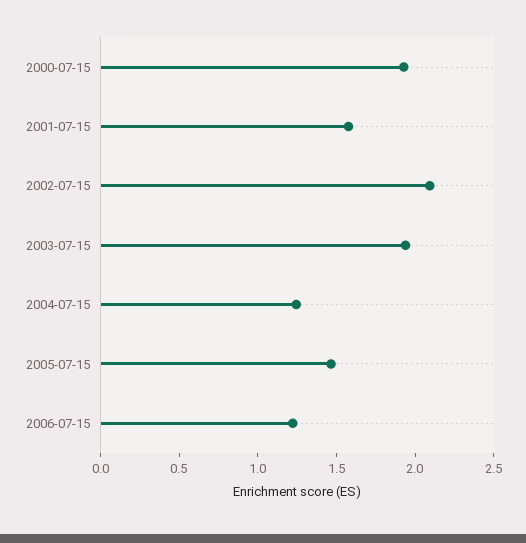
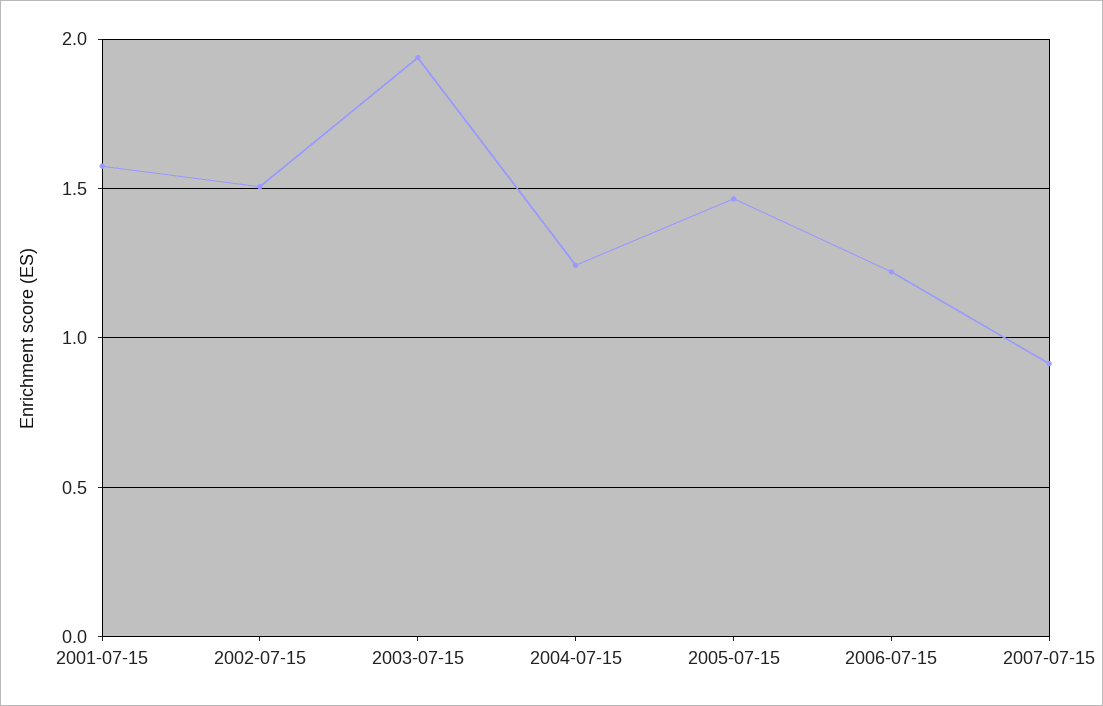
2000-07-15: 1.9 -> none
2002-07-15: 2.1 -> 1.5
2007-07-15: none -> 0.9

